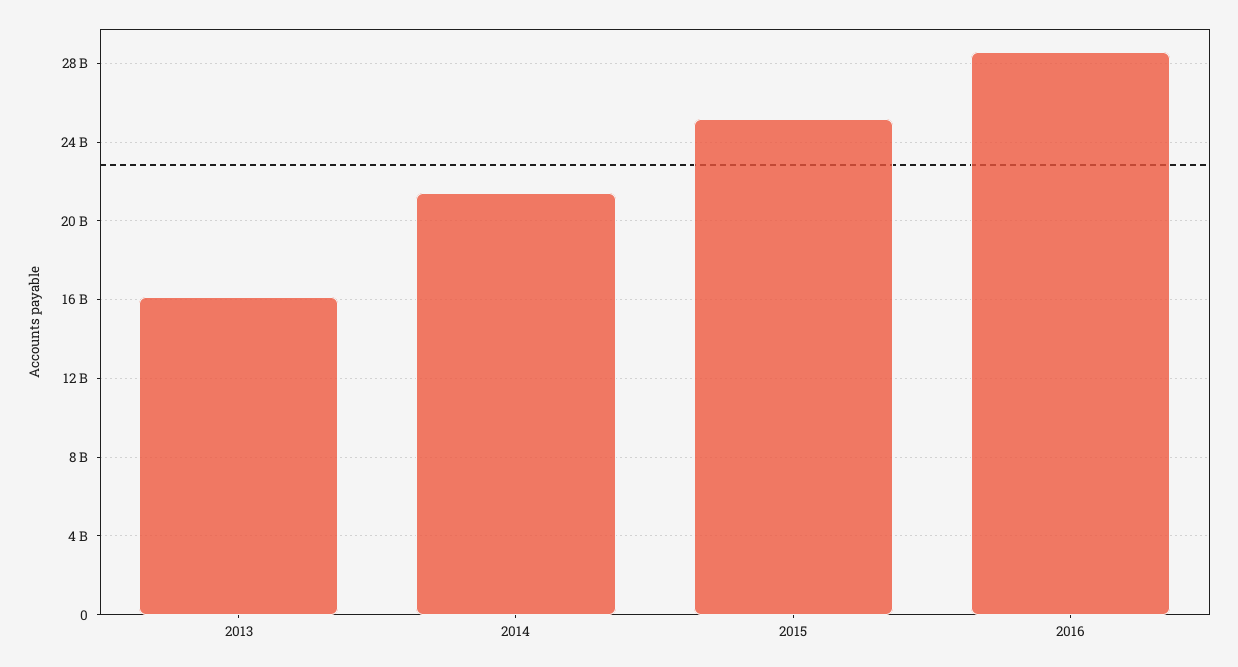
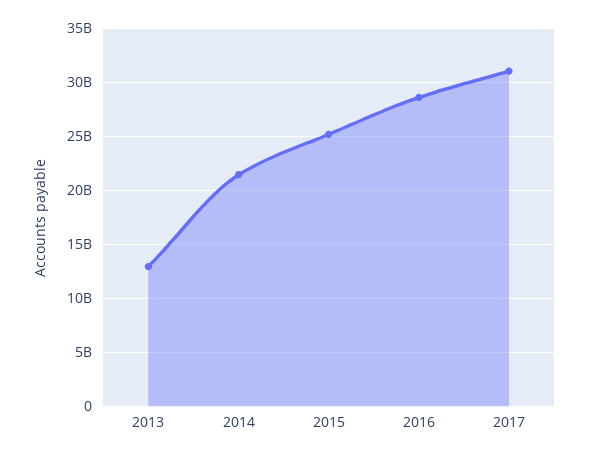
2013: 16000000000 -> 13000000000
2017: none -> 31000000000

